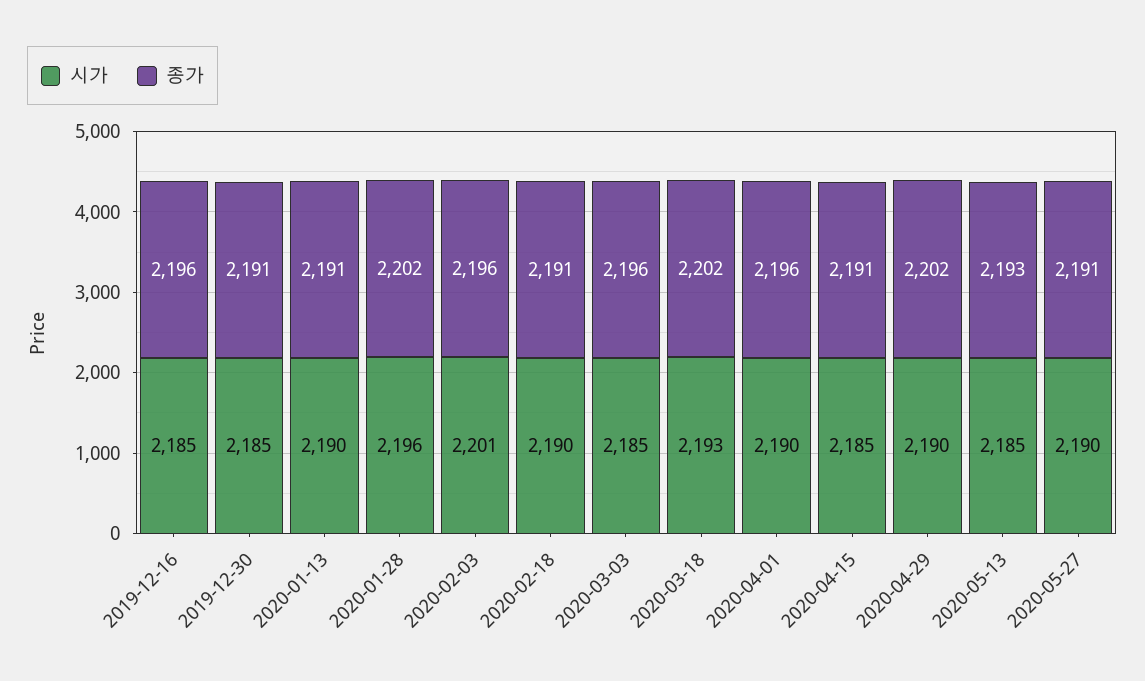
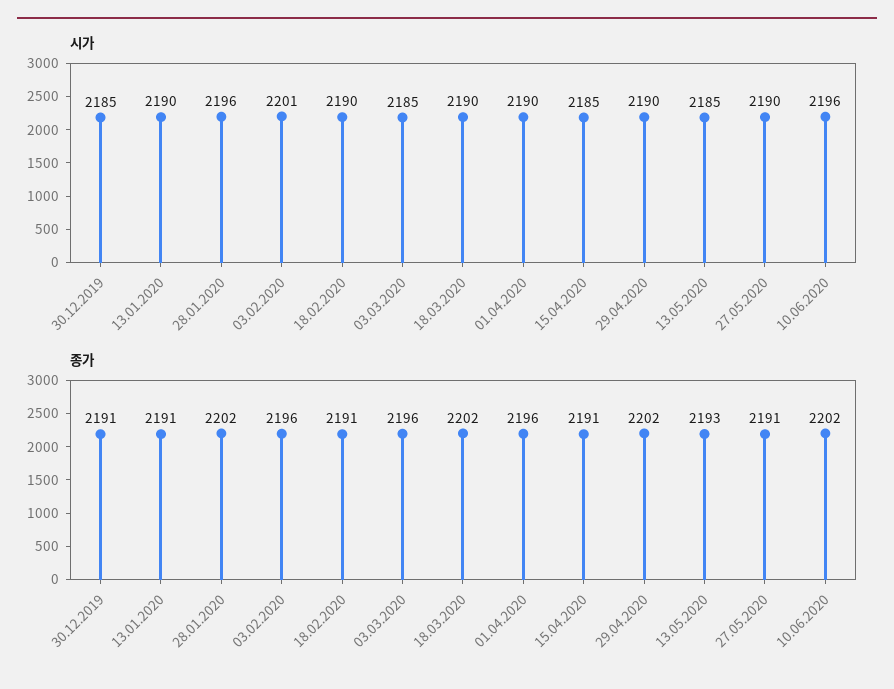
시가, 2019-12-16: 2185 -> none
종가, 2019-12-16: 2196 -> none
시가, 2020-03-18: 2193 -> 2190
시가, 10.06.2020: none -> 2196
종가, 10.06.2020: none -> 2202

